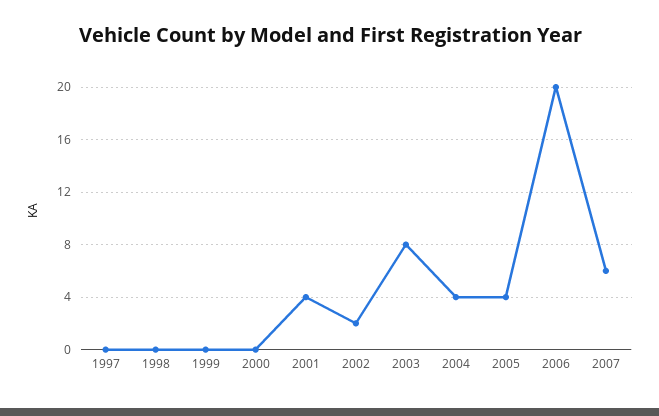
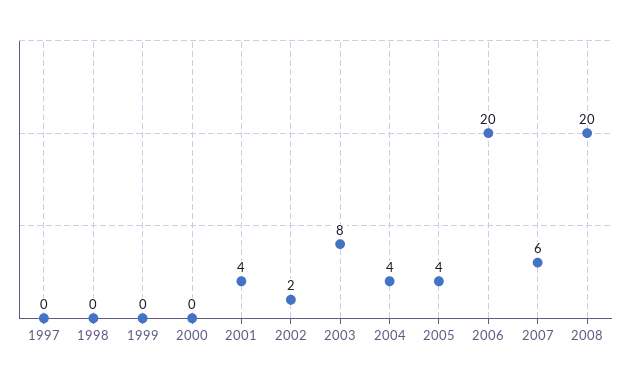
2008: none -> 20

